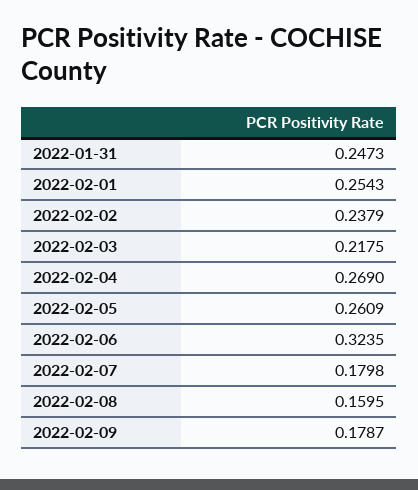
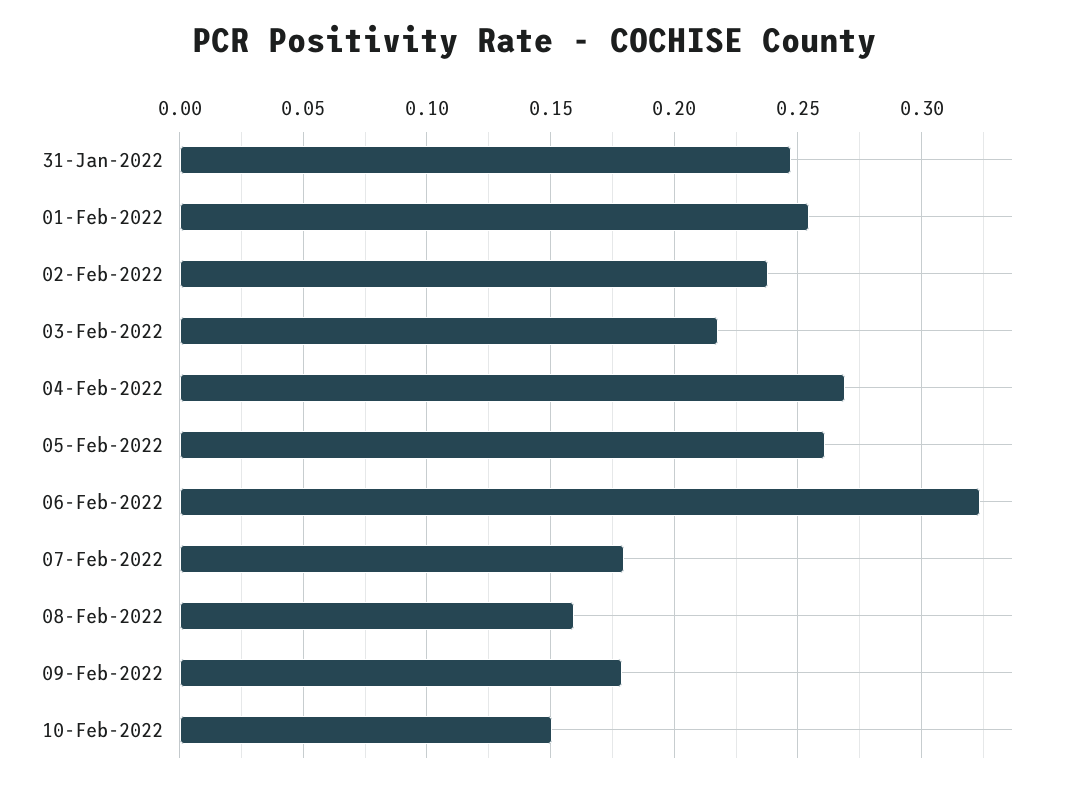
10-Feb-2022: none -> 0.15

